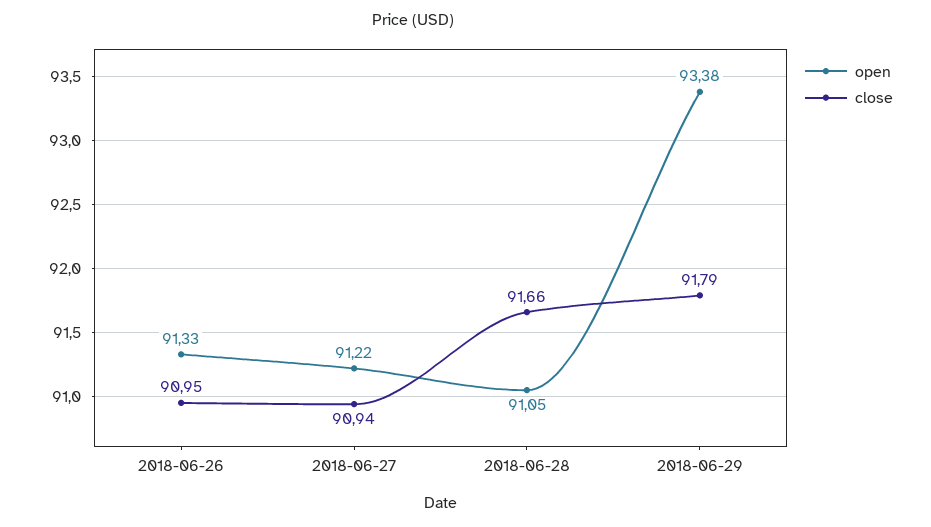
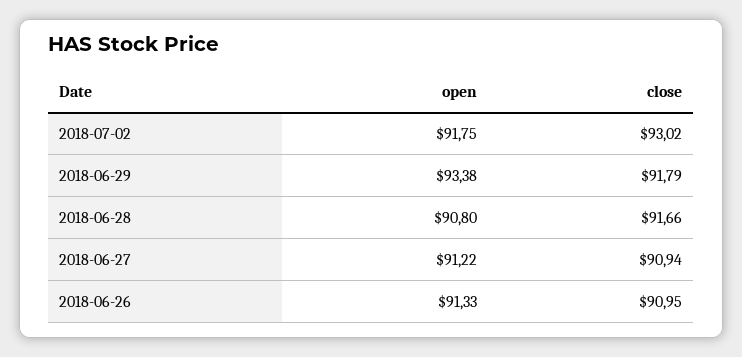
open, 2018-06-28: 91.05 -> 90.8
open, 2018-07-02: none -> 91.75
close, 2018-07-02: none -> 93.02

